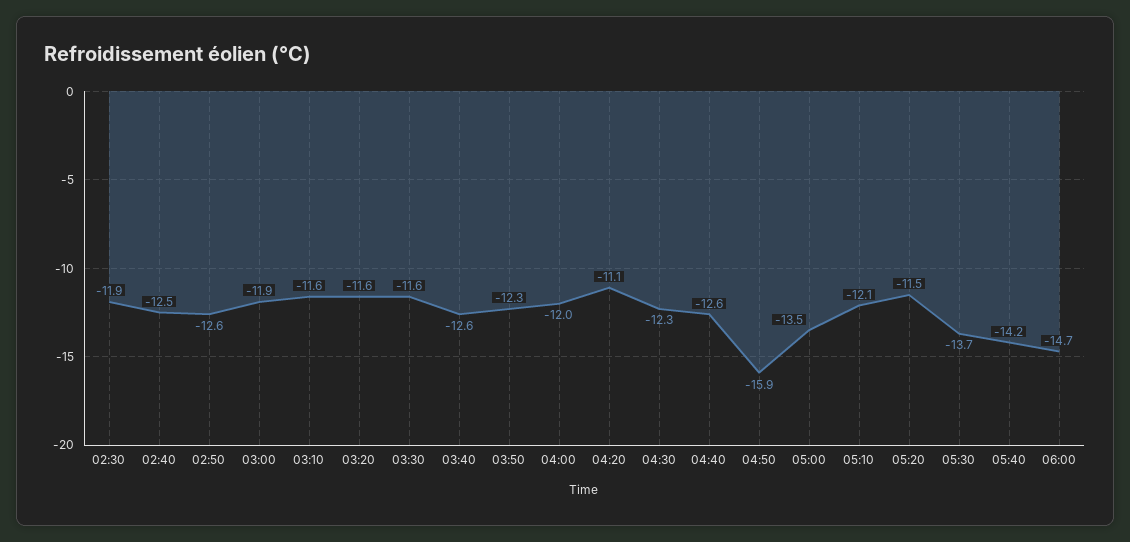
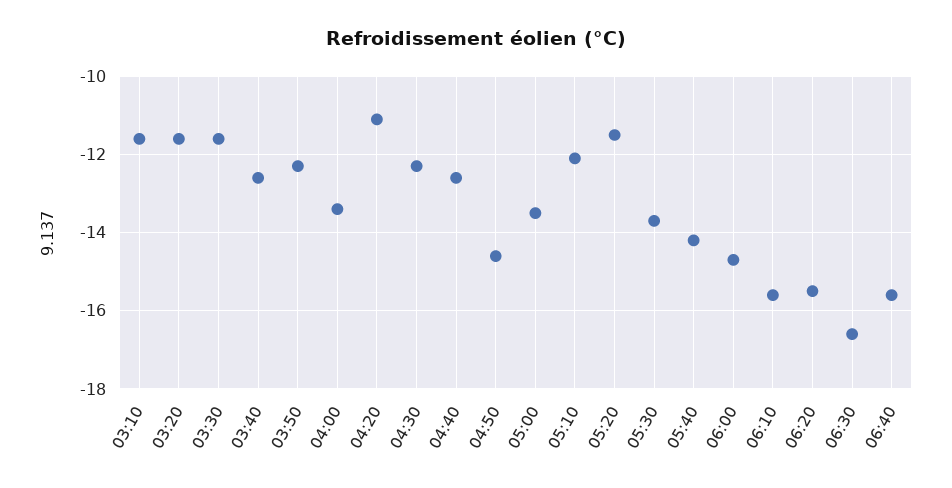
02:30: -11.9 -> none
02:40: -12.5 -> none
02:50: -12.6 -> none
03:00: -11.9 -> none
04:00: -12 -> -13.5
04:50: -15.9 -> -14.5
06:10: none -> -15.5
06:20: none -> -15.5
06:30: none -> -16.5
06:40: none -> -15.5

